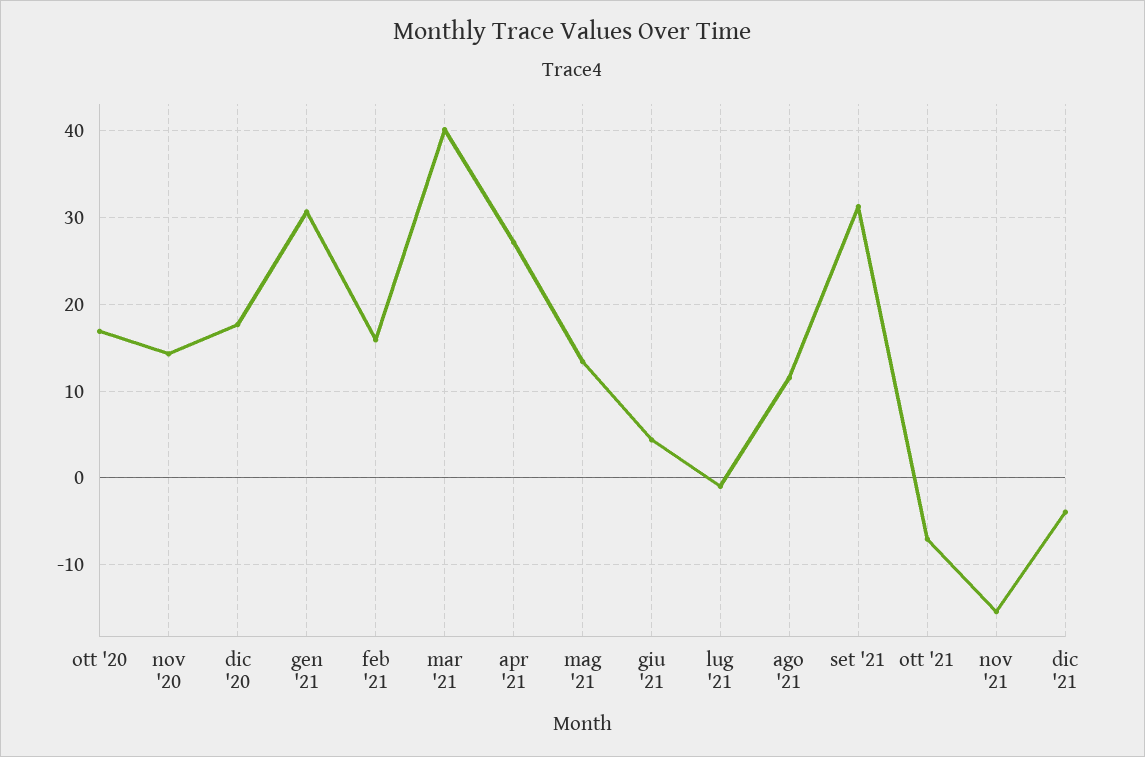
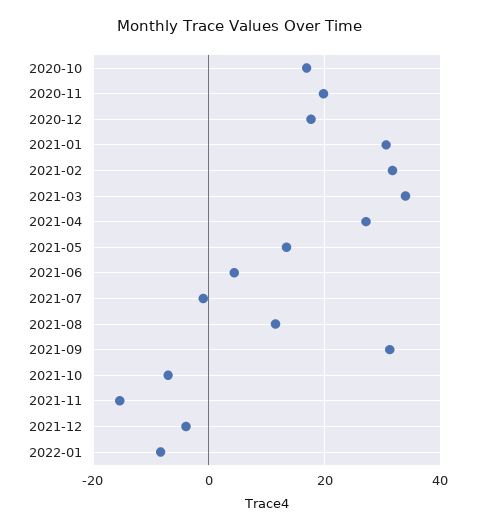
nov '20: 14 -> 20
feb '21: 16 -> 32
mar '21: 40 -> 34
2022-01: none -> -8

